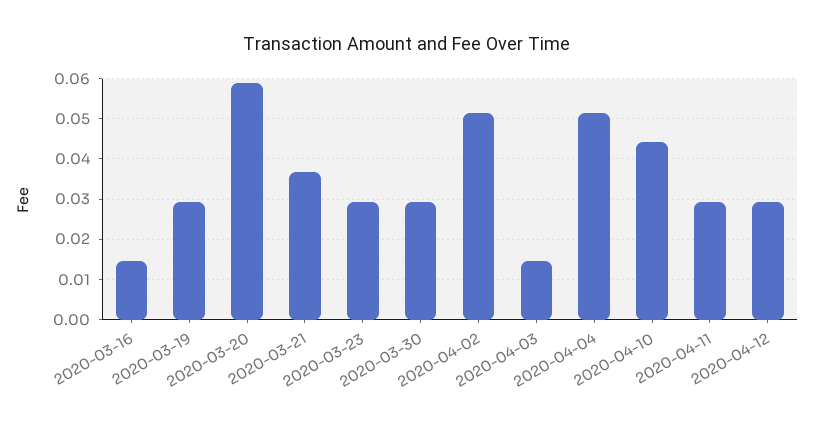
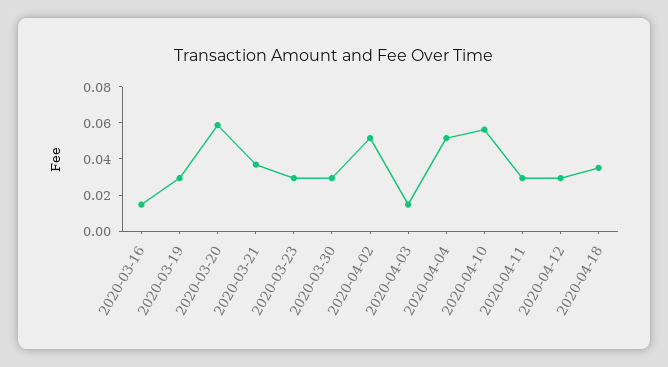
2020-04-10: 0.044 -> 0.055
2020-04-18: none -> 0.035

